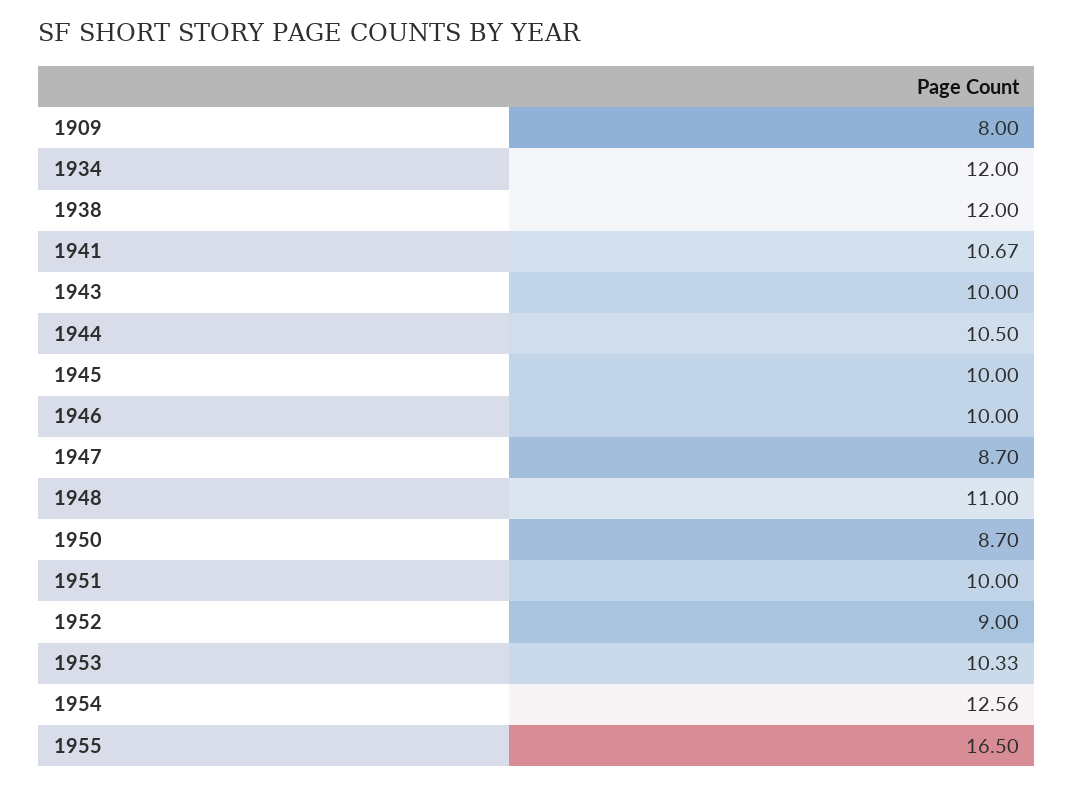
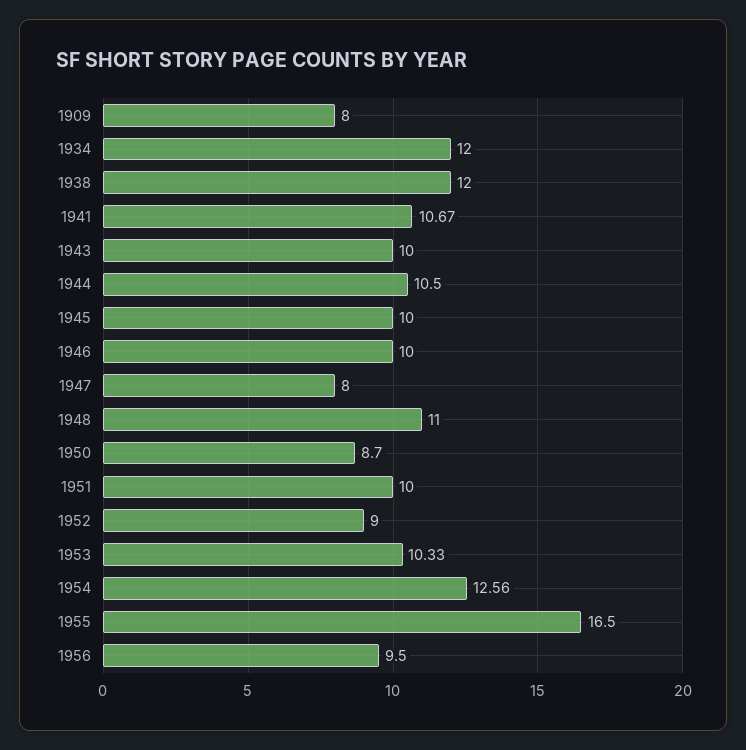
1947: 8.7 -> 8
1956: none -> 9.5

